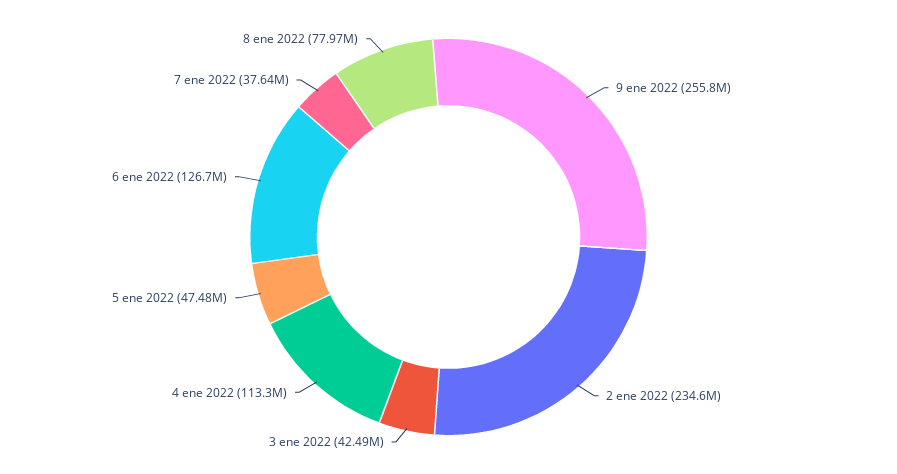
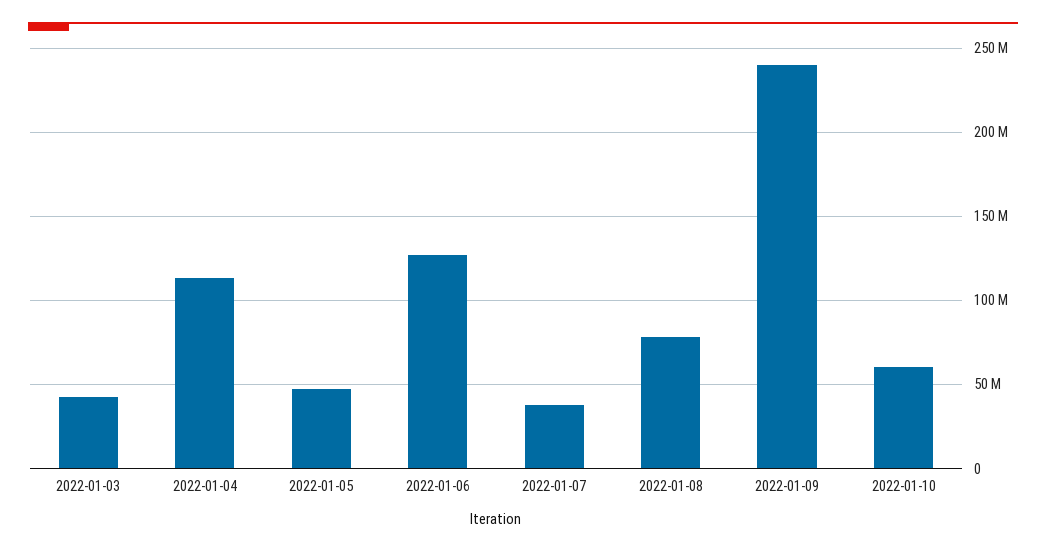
9 ene 2022: 255800000 -> 240000000
2 ene 2022: 234600000 -> none
2022-01-10: none -> 60000000

